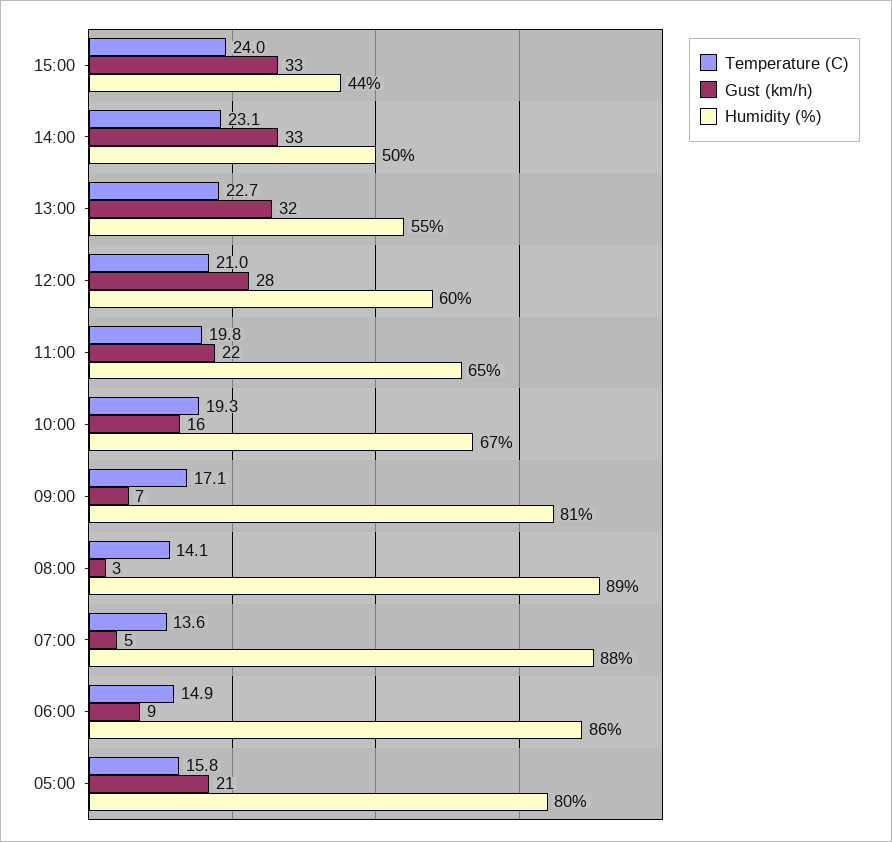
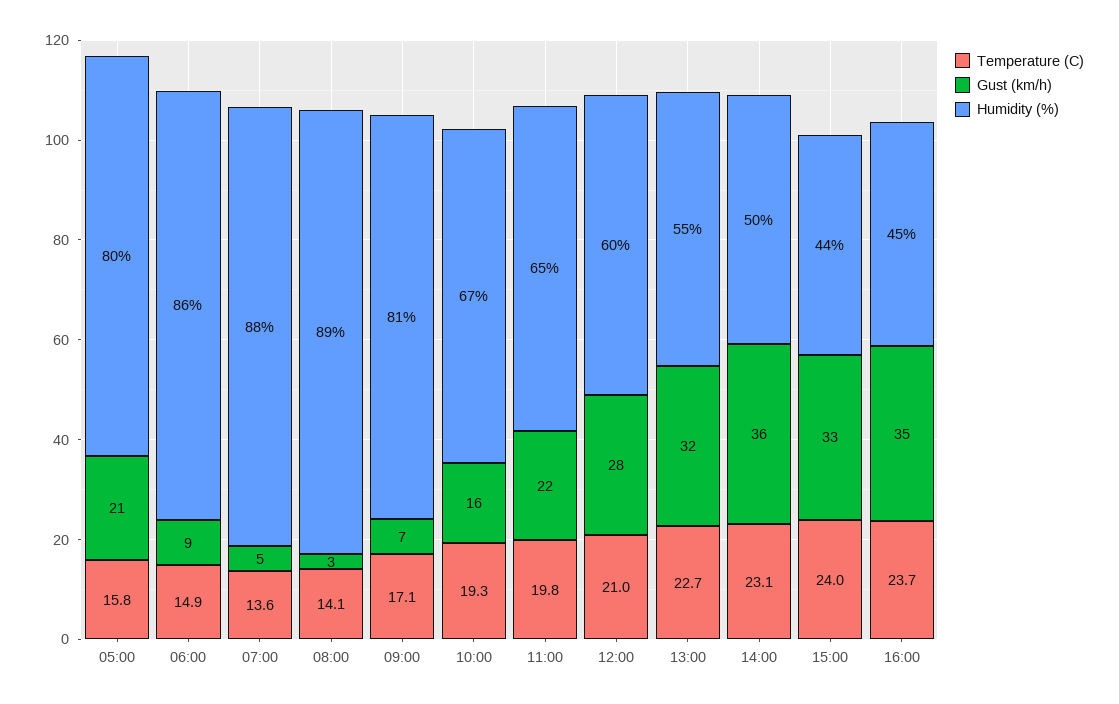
Gust (km/h), 14:00: 33 -> 36
Temperature (C), 16:00: none -> 23.7
Gust (km/h), 16:00: none -> 35
Humidity (%), 16:00: none -> 45

